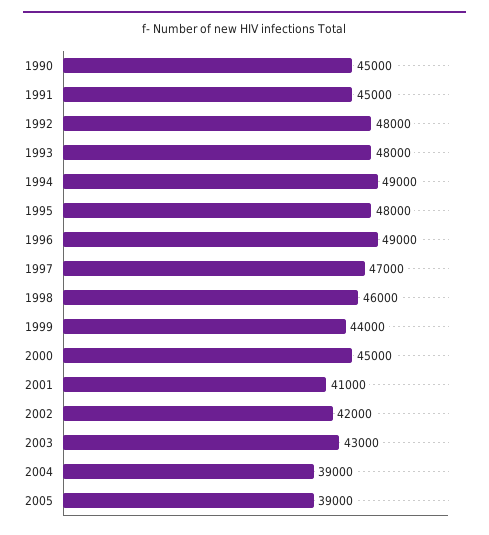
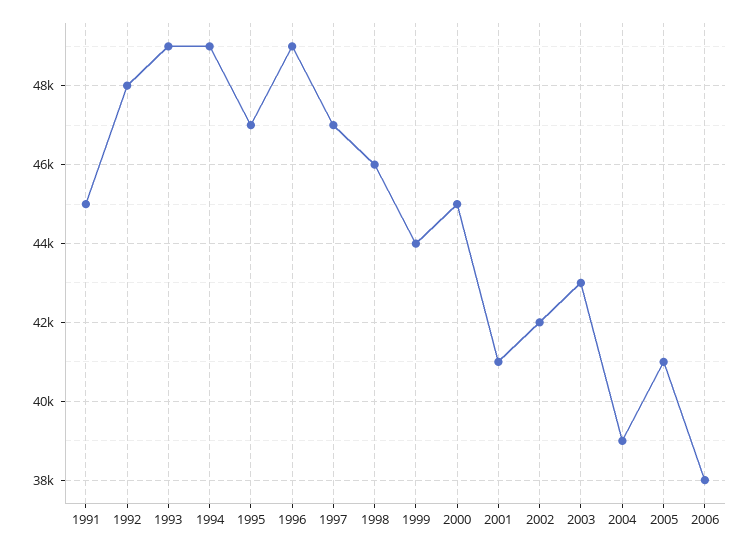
1990: 45000 -> none
1993: 48000 -> 49000
1995: 48000 -> 47000
2005: 39000 -> 41000
2006: none -> 38000

